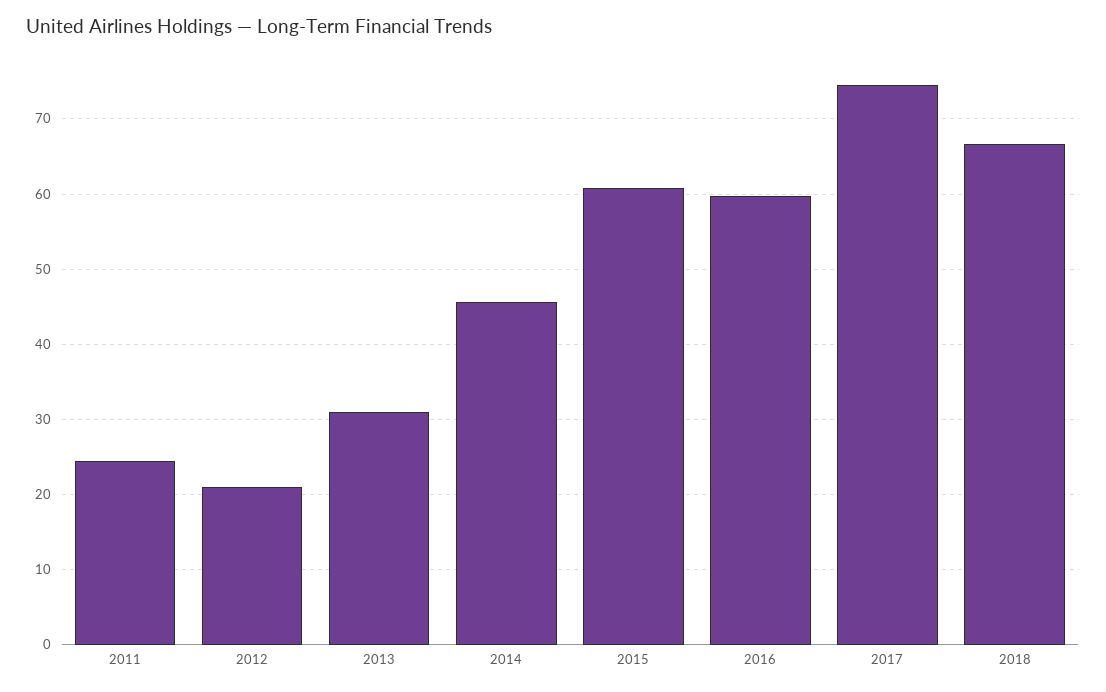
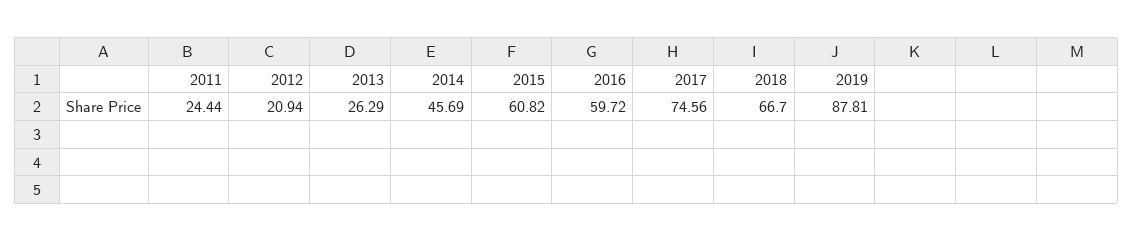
2013: 31 -> 26.29
2019: none -> 87.81

